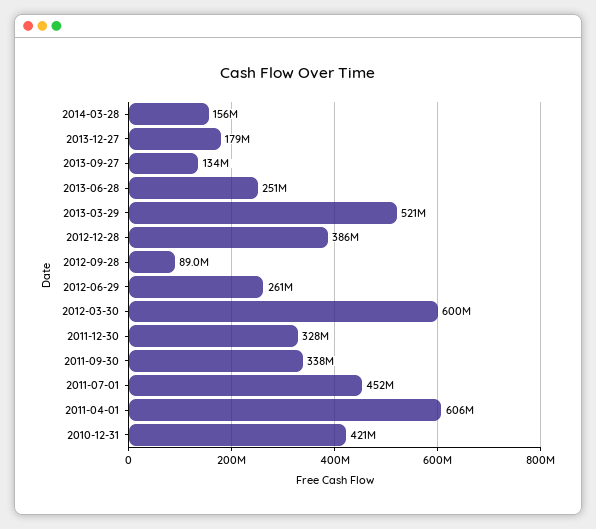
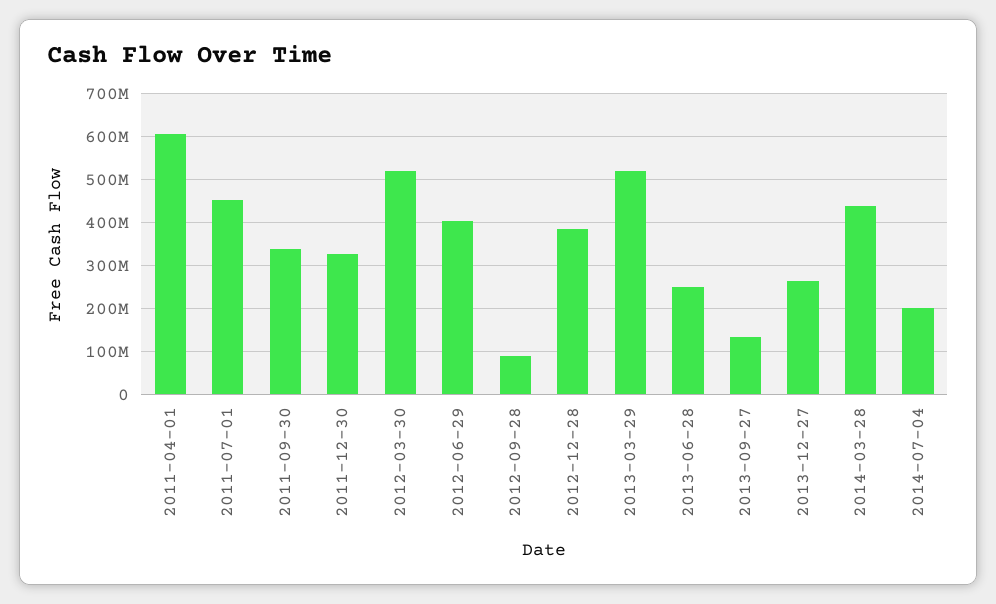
2014-03-28: 156000000 -> 440000000
2013-12-27: 179000000 -> 260000000
2012-06-29: 261000000 -> 400000000
2012-03-30: 600000000 -> 520000000
2010-12-31: 421000000 -> none
2014-07-04: none -> 200000000

